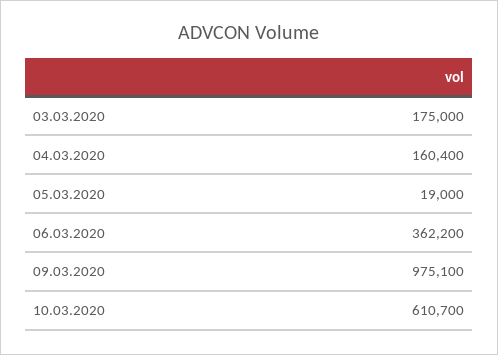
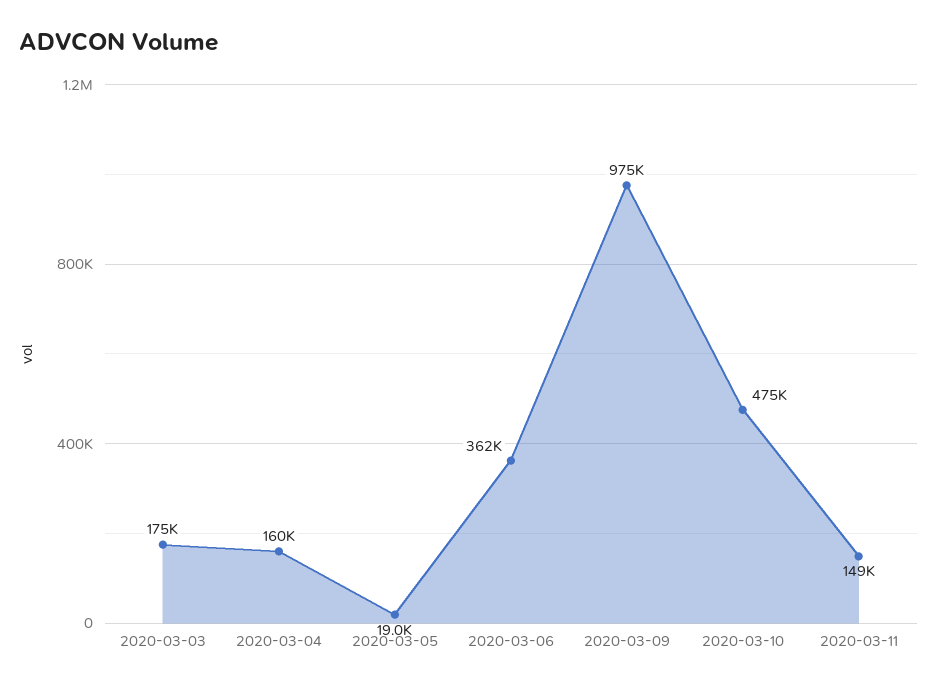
10.03.2020: 610700 -> 475000
2020-03-11: none -> 149000

